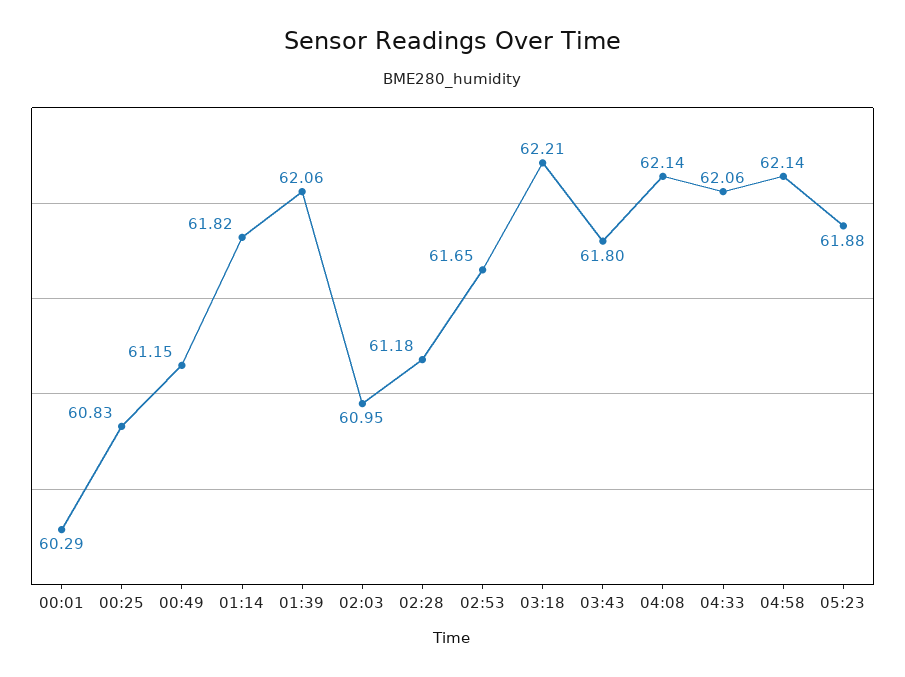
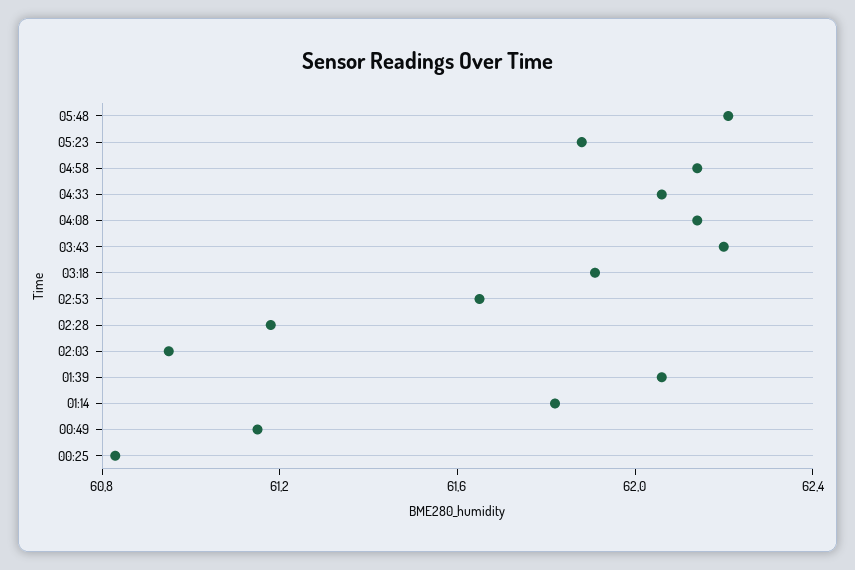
00:01: 60.29 -> none
03:18: 62.21 -> 61.9
03:43: 61.8 -> 62.2
05:48: none -> 62.2

